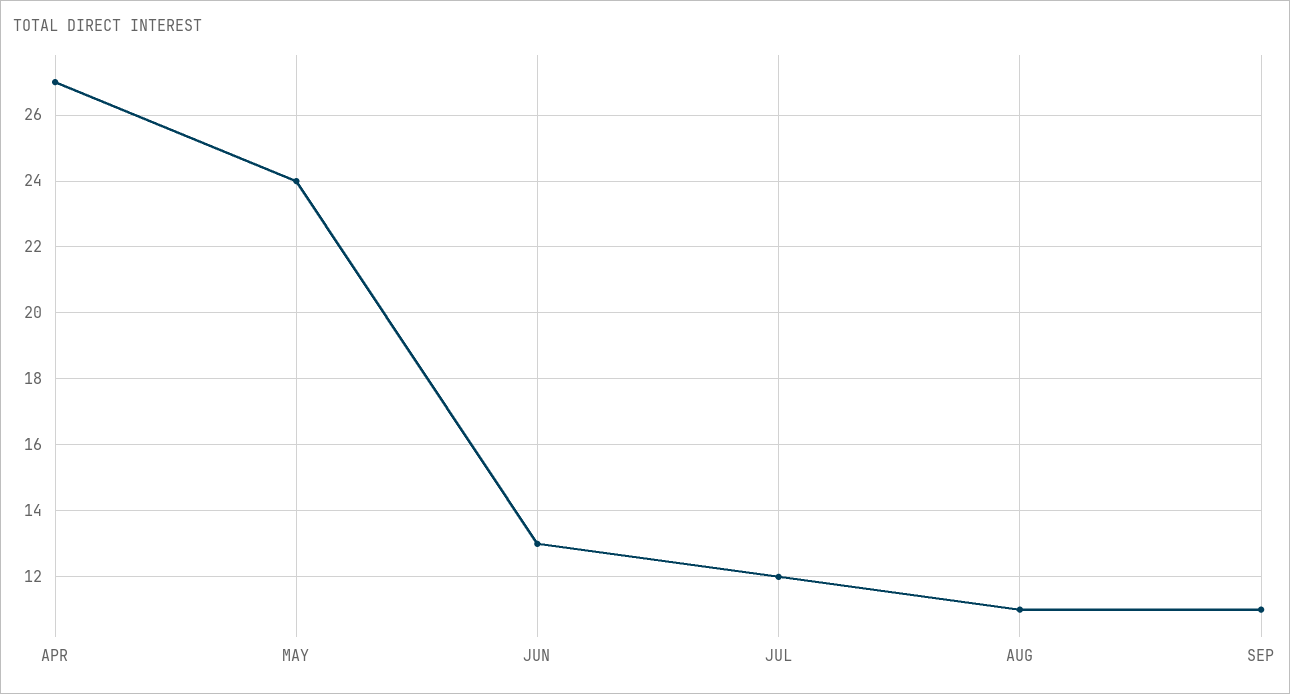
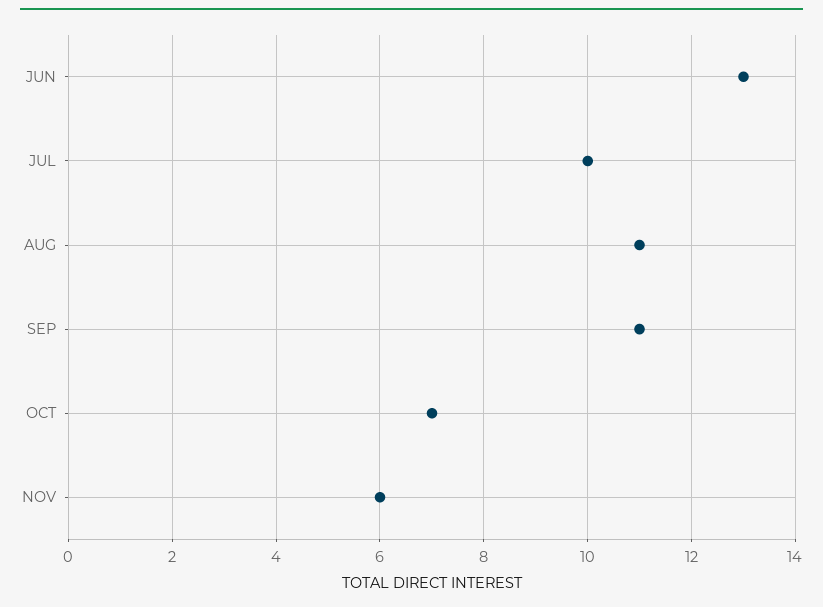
APR: 27 -> none
MAY: 24 -> none
JUL: 12 -> 10
OCT: none -> 7
NOV: none -> 6

